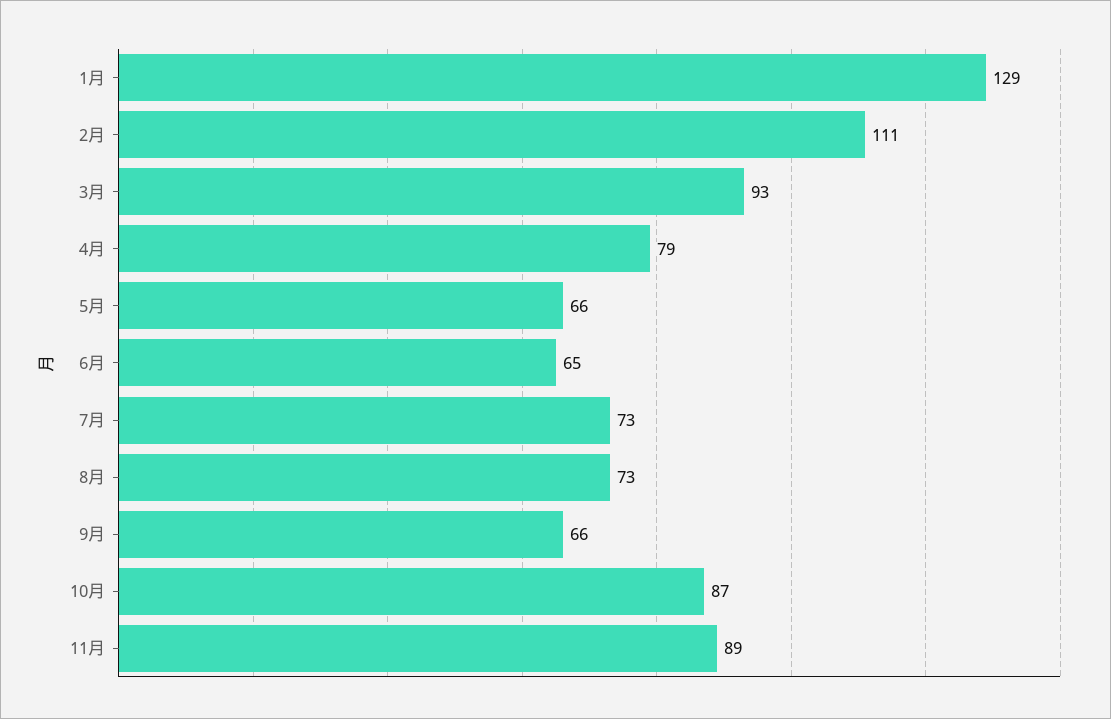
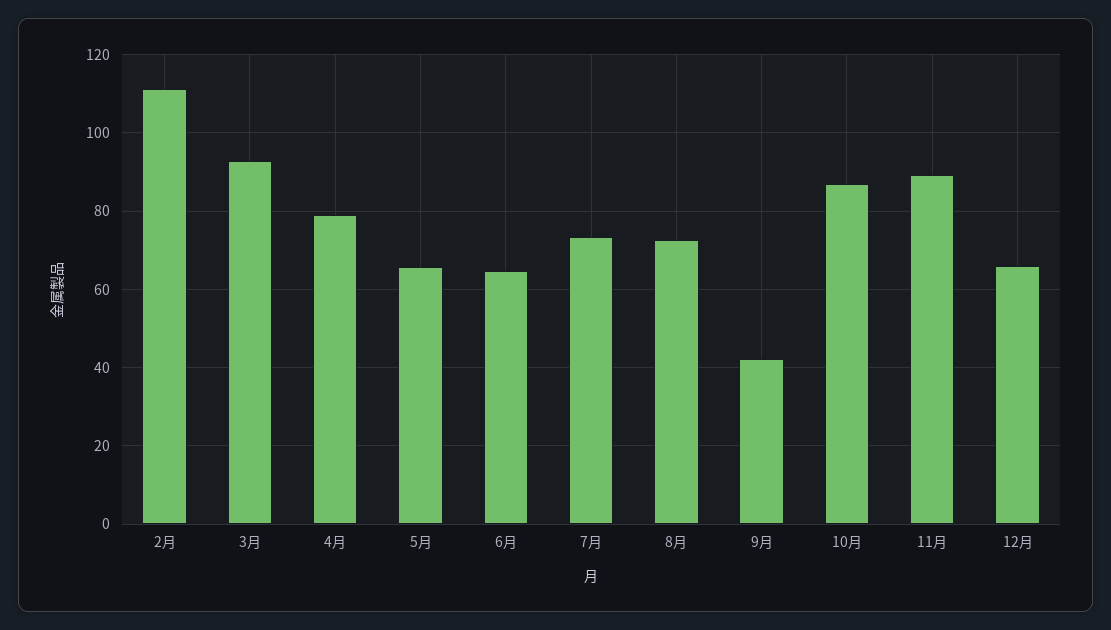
1月: 129 -> none
9月: 66 -> 42
12月: none -> 66

